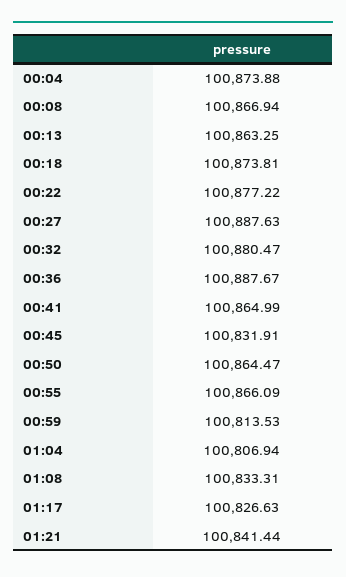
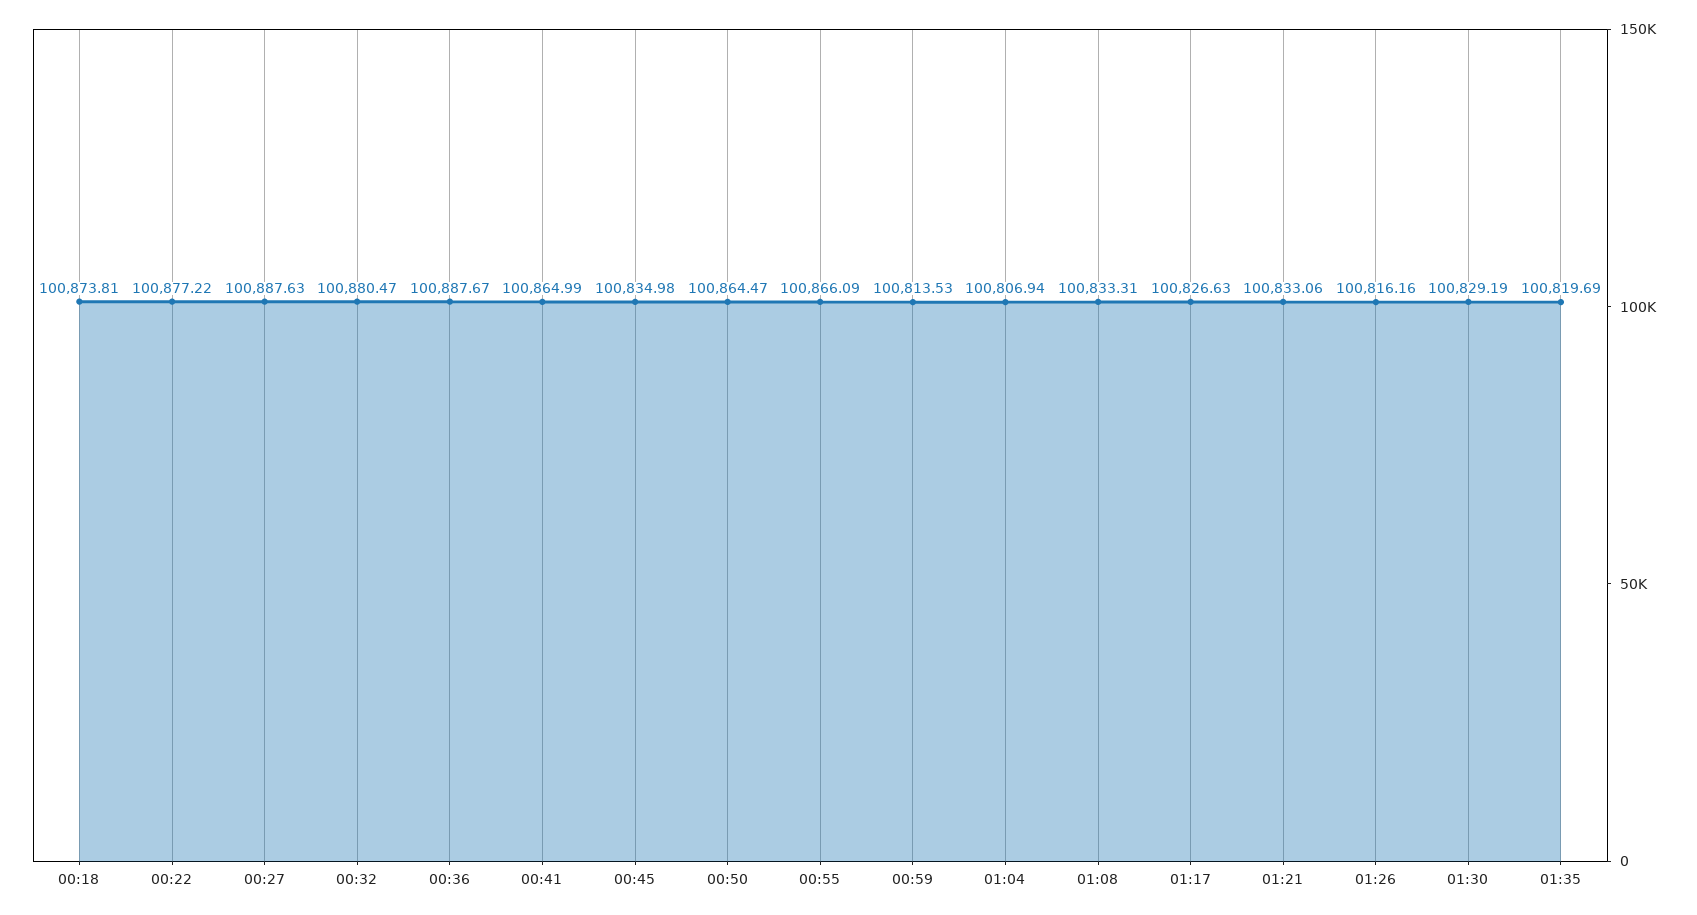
00:04: 100873.88 -> none
00:08: 100866.94 -> none
00:13: 100863.25 -> none
00:45: 100831.91 -> 100834.98
01:21: 100841.44 -> 100833.06
01:26: none -> 100816.16
01:30: none -> 100829.19
01:35: none -> 100819.69

